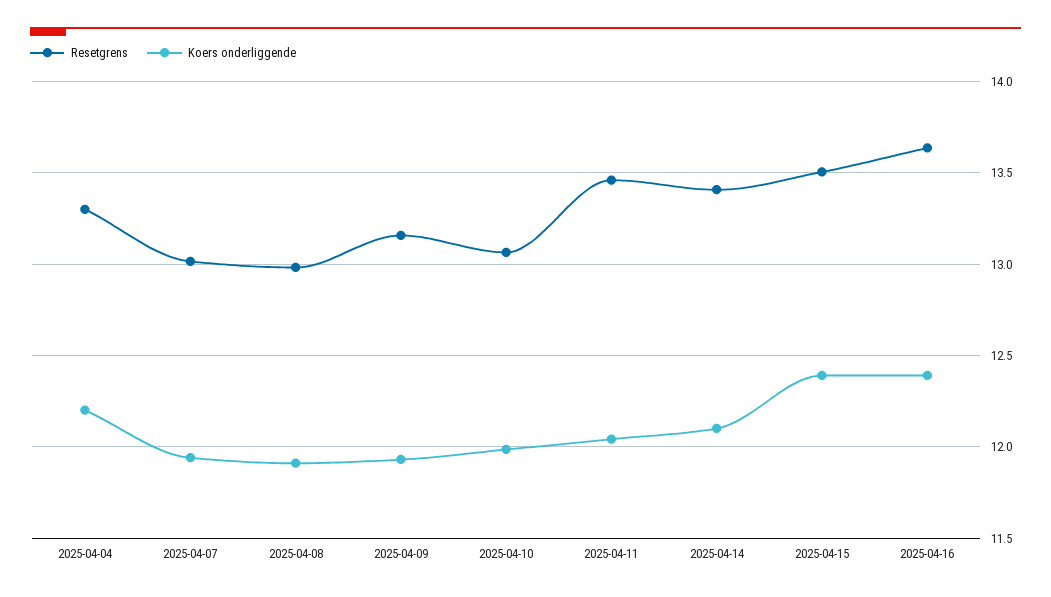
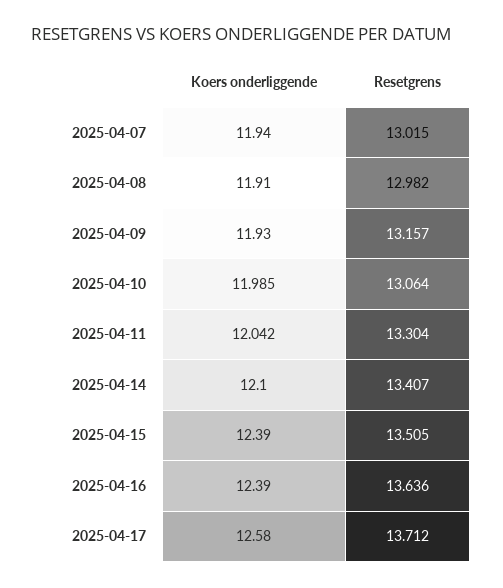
Resetgrens, 2025-04-04: 13.3 -> none
Koers onderliggende, 2025-04-04: 12.2 -> none
Resetgrens, 2025-04-11: 13.45 -> 13.304
Koers onderliggende, 2025-04-17: none -> 12.58
Resetgrens, 2025-04-17: none -> 13.712

